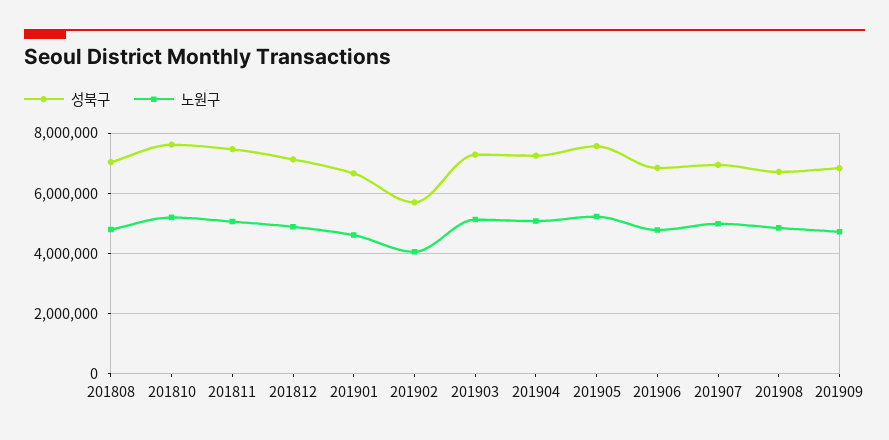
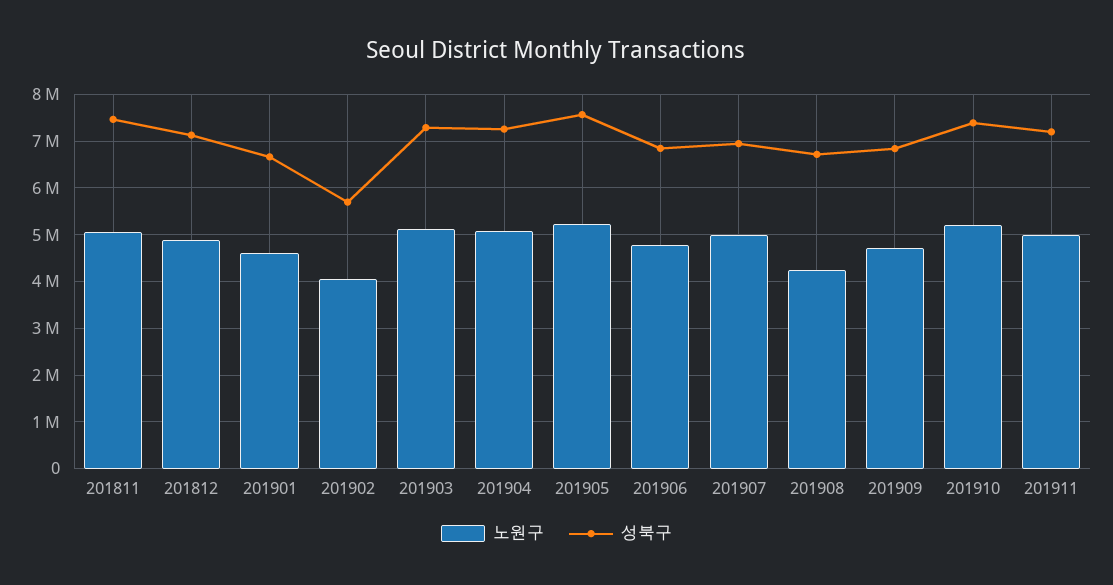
성북구, 201808: 7000000 -> none
노원구, 201808: 4800000 -> none
성북구, 201810: 7600000 -> none
노원구, 201810: 5200000 -> none
노원구, 201908: 4800000 -> 4200000
노원구, 201910: none -> 5200000
성북구, 201910: none -> 7400000
노원구, 201911: none -> 5000000
성북구, 201911: none -> 7200000

